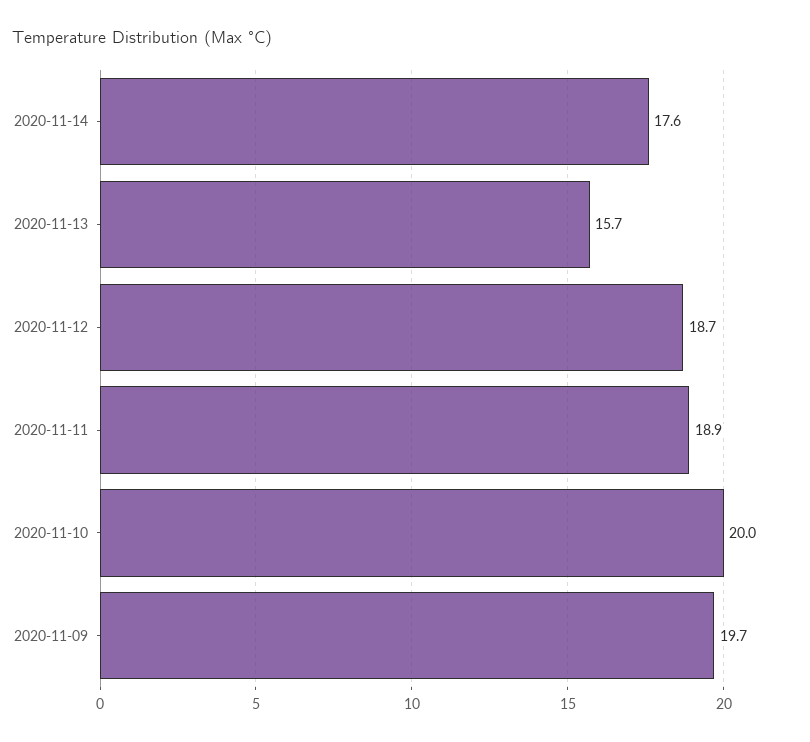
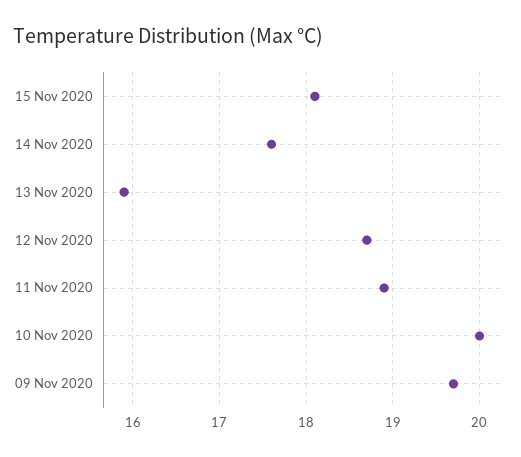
2020-11-13: 15.7 -> 15.9
15 Nov 2020: none -> 18.1

